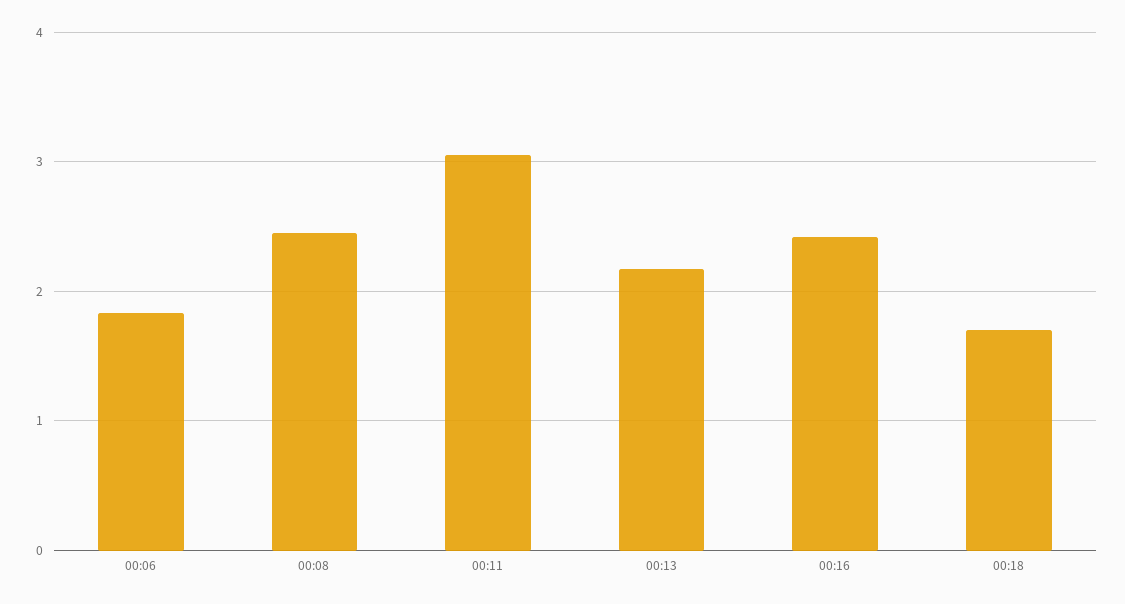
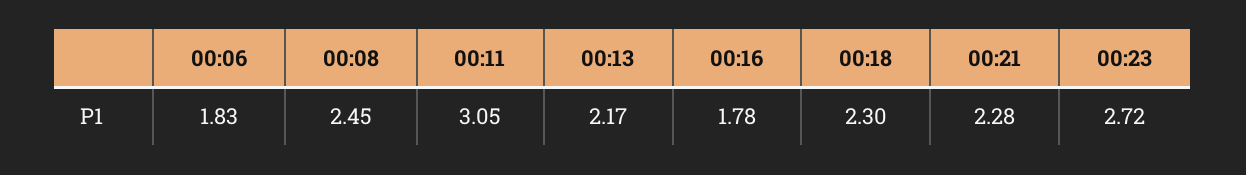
00:16: 2.4 -> 1.78
00:18: 1.7 -> 2.3
00:21: none -> 2.28
00:23: none -> 2.72

